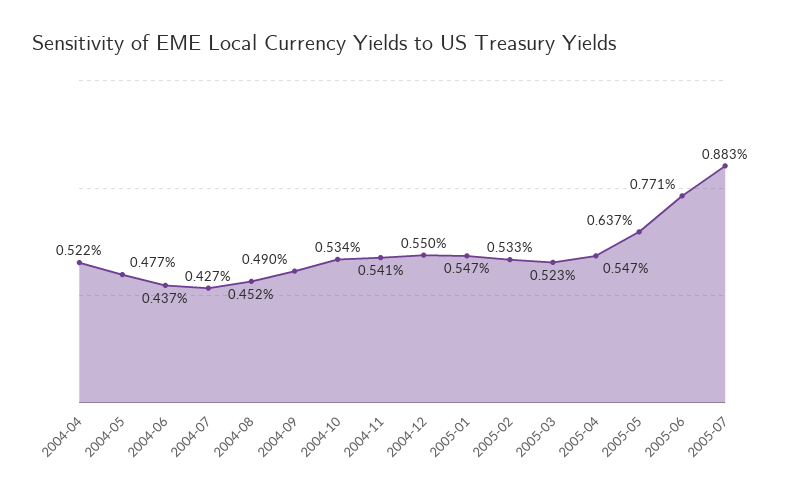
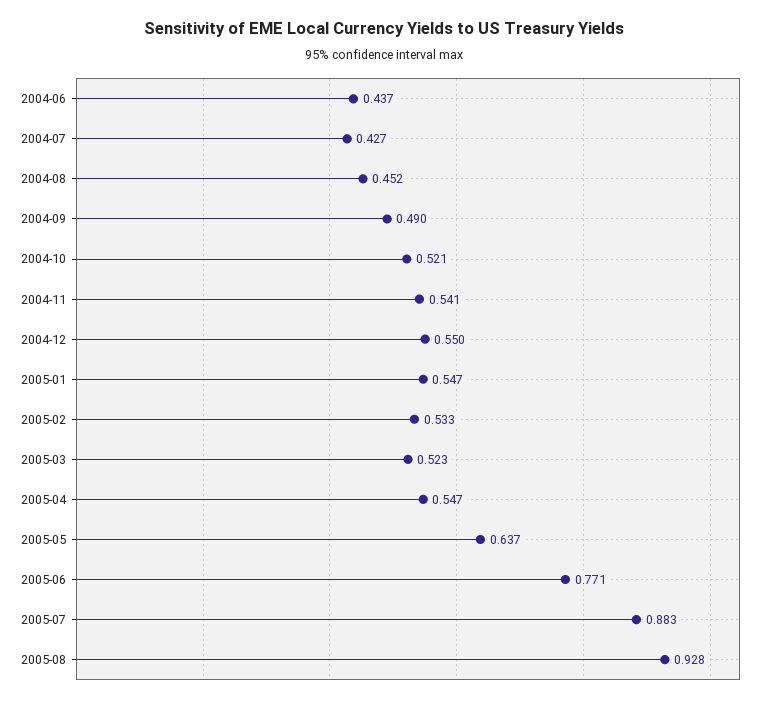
2004-04: 0.522 -> none
2004-05: 0.477 -> none
2004-10: 0.534 -> 0.521
2005-08: none -> 0.928

